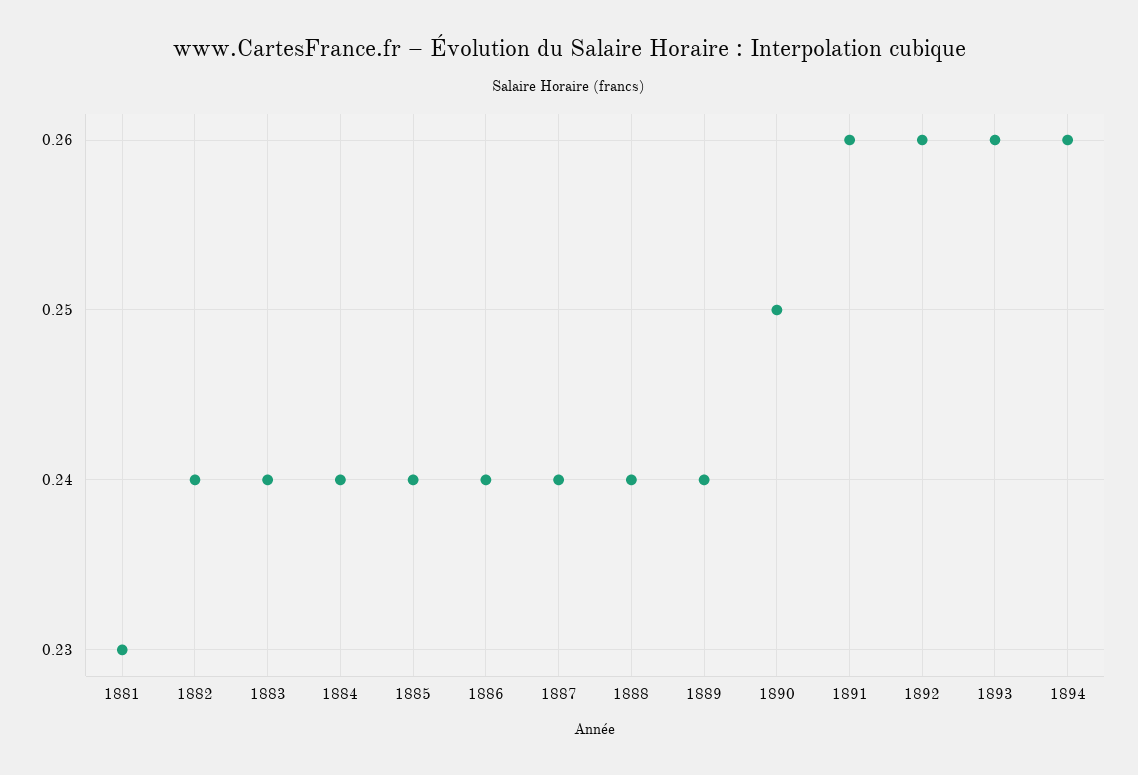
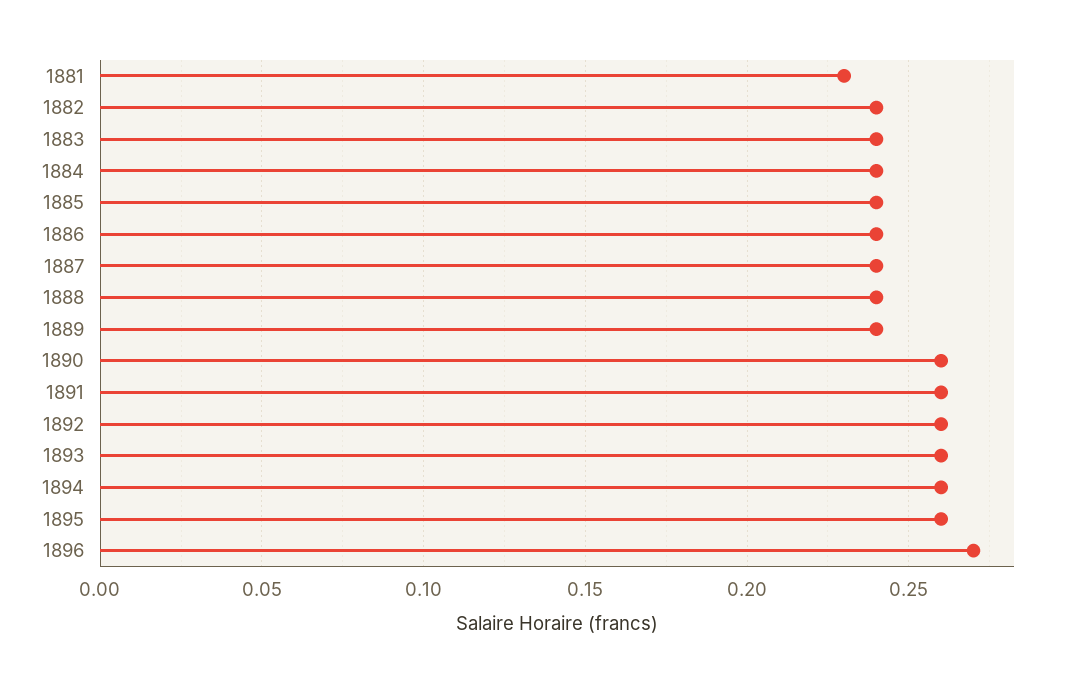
1890: 0.25 -> 0.26
1895: none -> 0.26
1896: none -> 0.27

